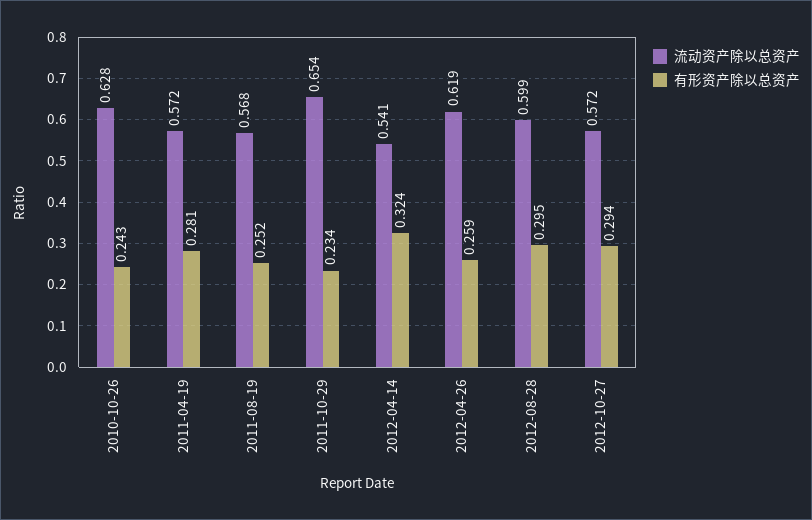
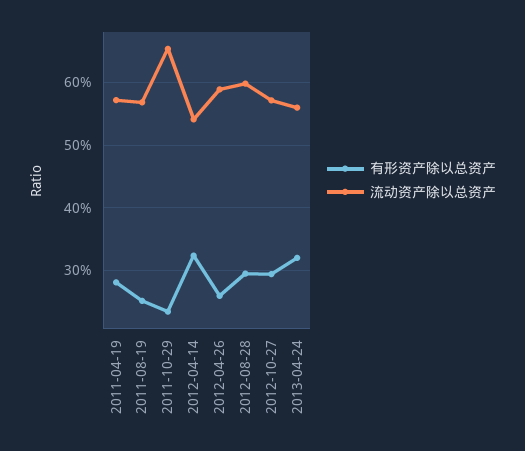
流动资产除以总资产, 2010-10-26: 0.628 -> none
有形资产除以总资产, 2010-10-26: 0.243 -> none
流动资产除以总资产, 2012-04-26: 0.619 -> 0.59
有形资产除以总资产, 2013-04-24: none -> 0.32
流动资产除以总资产, 2013-04-24: none -> 0.56

